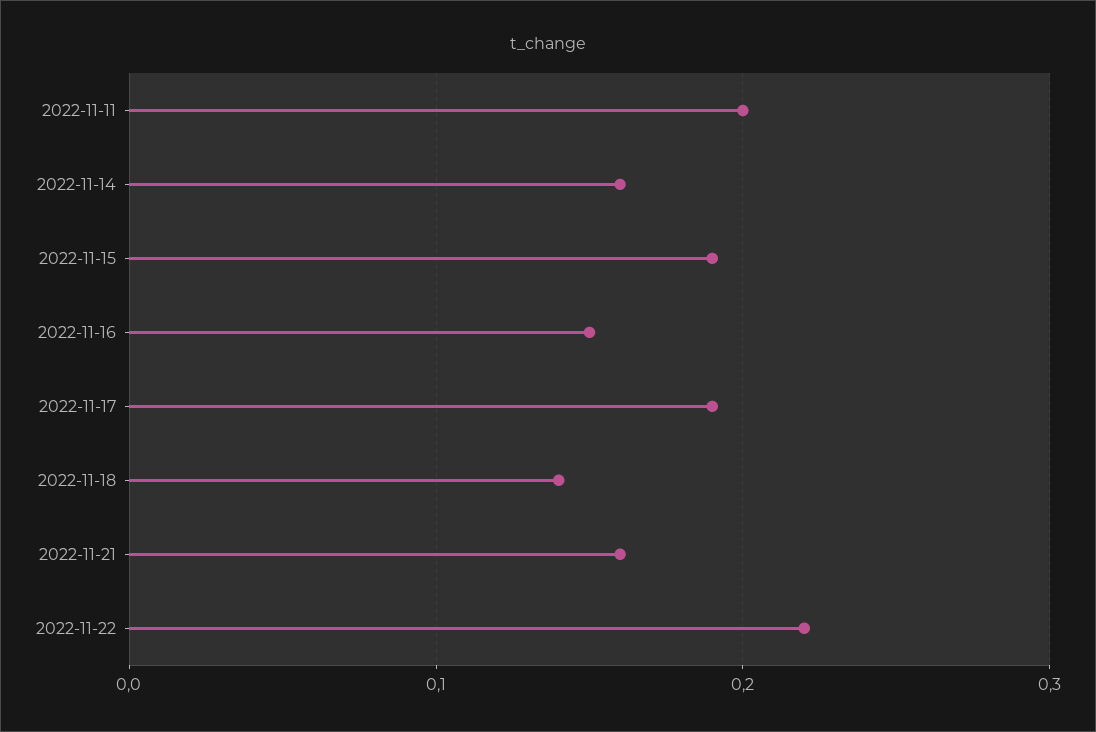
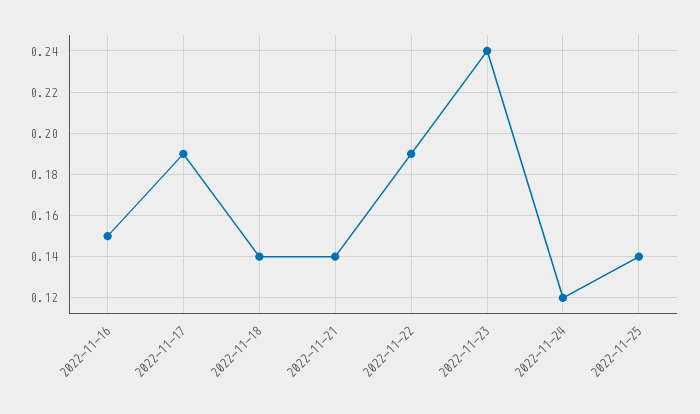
2022-11-11: 0.2 -> none
2022-11-14: 0.16 -> none
2022-11-15: 0.19 -> none
2022-11-21: 0.16 -> 0.14
2022-11-22: 0.22 -> 0.19
2022-11-23: none -> 0.24
2022-11-24: none -> 0.12
2022-11-25: none -> 0.14

